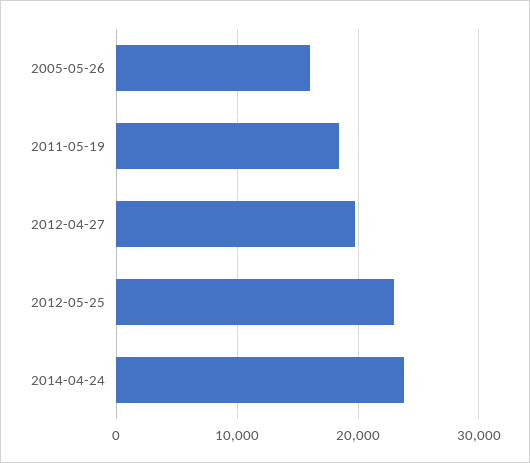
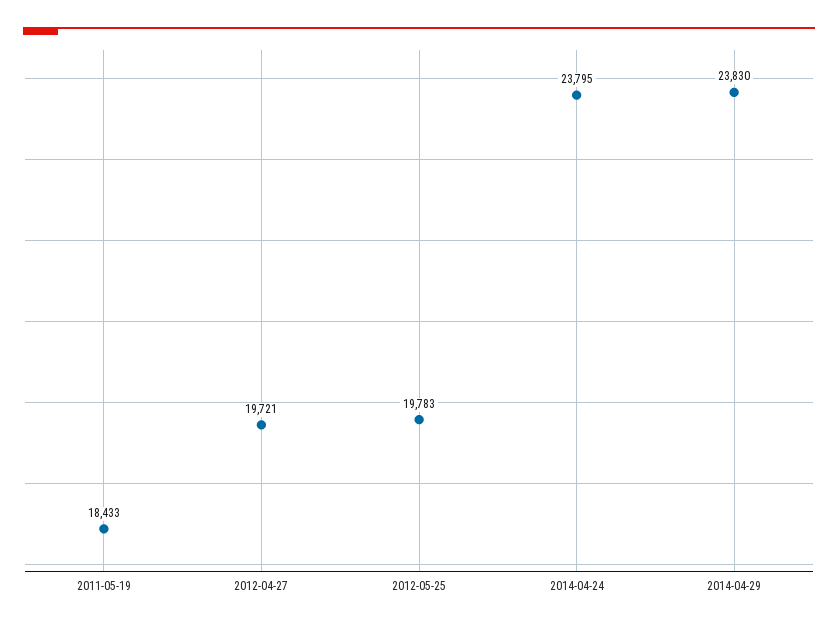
2005-05-26: 16000 -> none
2012-05-25: 23000 -> 19783
2014-04-29: none -> 23830

